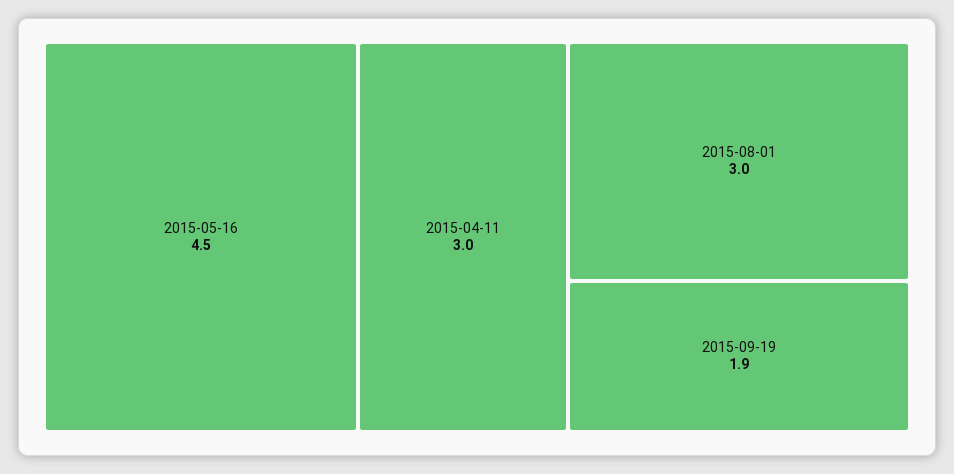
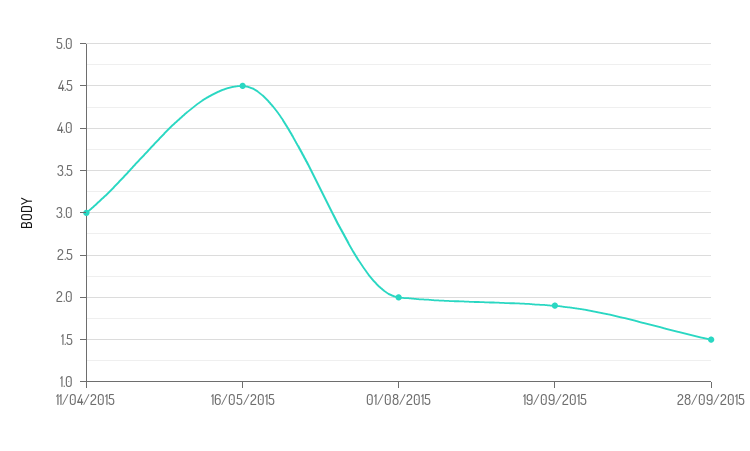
2015-08-01: 3 -> 2
28/09/2015: none -> 1.5

